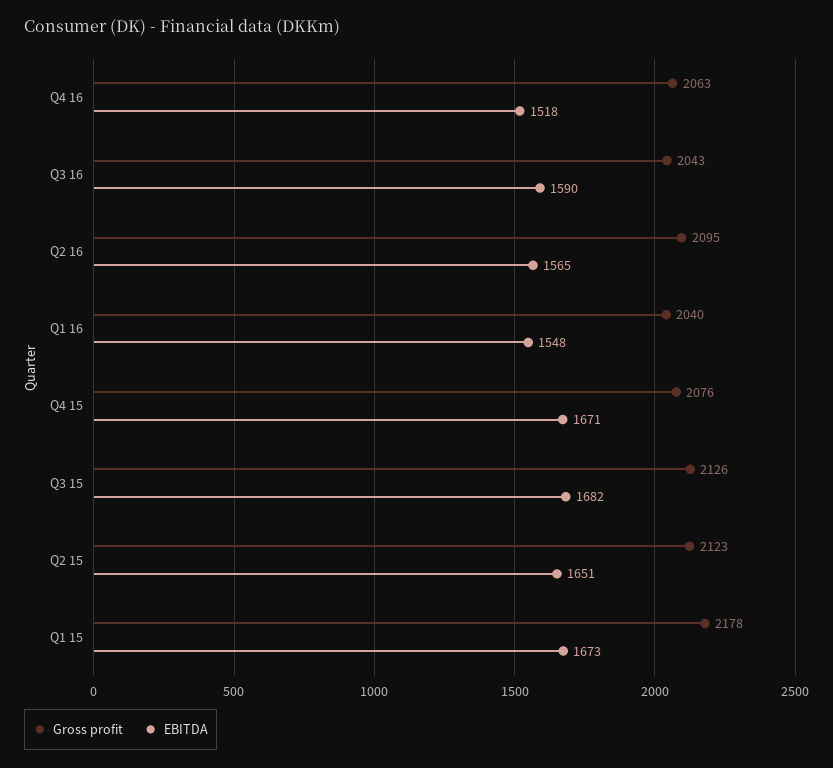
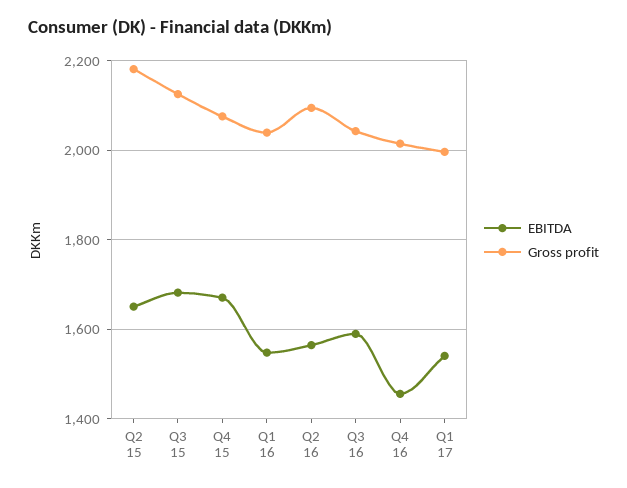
Gross profit, Q4 16: 2063 -> 2020
EBITDA, Q4 16: 1518 -> 1460
Gross profit, Q2 15: 2123 -> 2180
Gross profit, Q1 15: 2178 -> none
EBITDA, Q1 15: 1673 -> none
EBITDA, Q1 17: none -> 1540
Gross profit, Q1 17: none -> 2000

